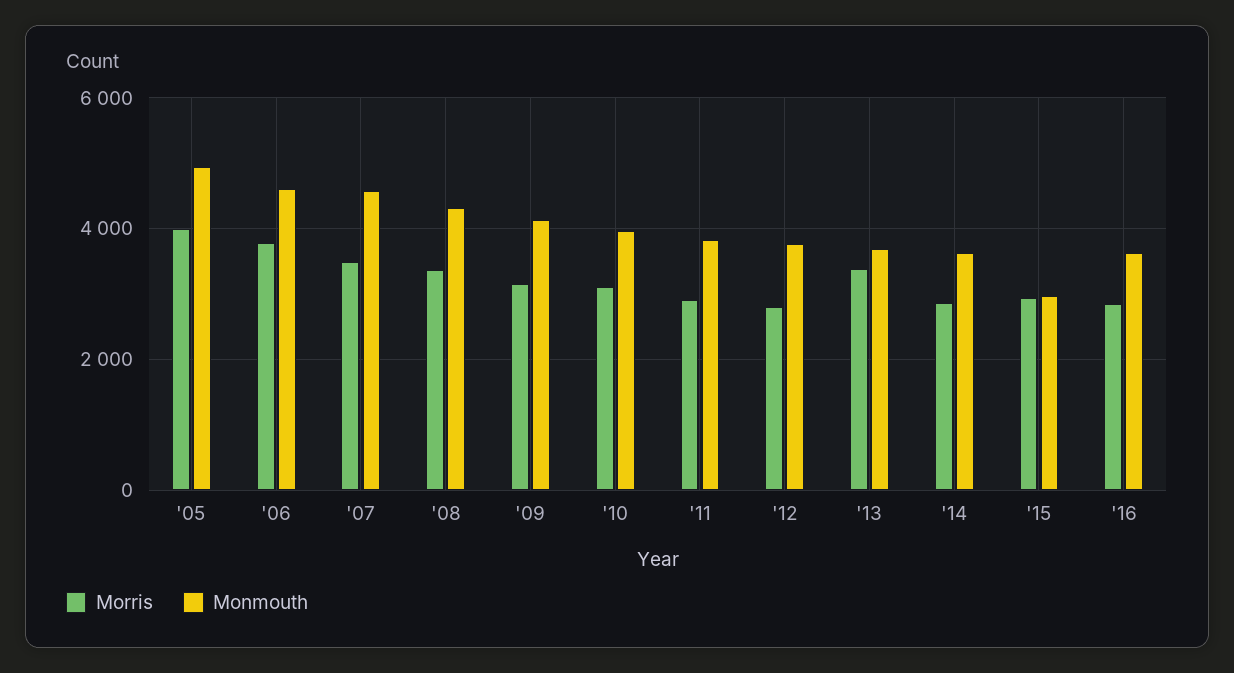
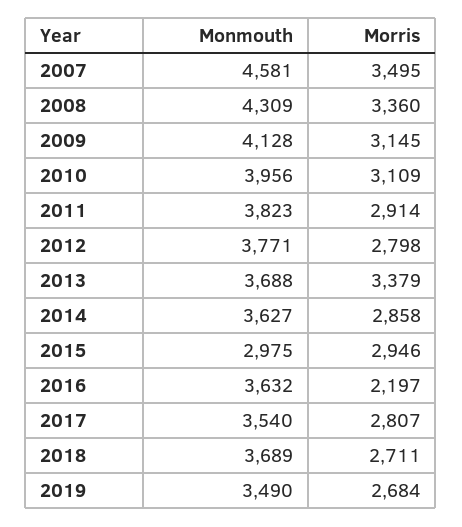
Morris, '05: 4000 -> none
Monmouth, '05: 5000 -> none
Morris, '06: 3800 -> none
Monmouth, '06: 4600 -> none
Morris, '16: 2800 -> 2197
Monmouth, 2017: none -> 3540
Morris, 2017: none -> 2807
Monmouth, 2018: none -> 3689
Morris, 2018: none -> 2711
Monmouth, 2019: none -> 3490
Morris, 2019: none -> 2684

